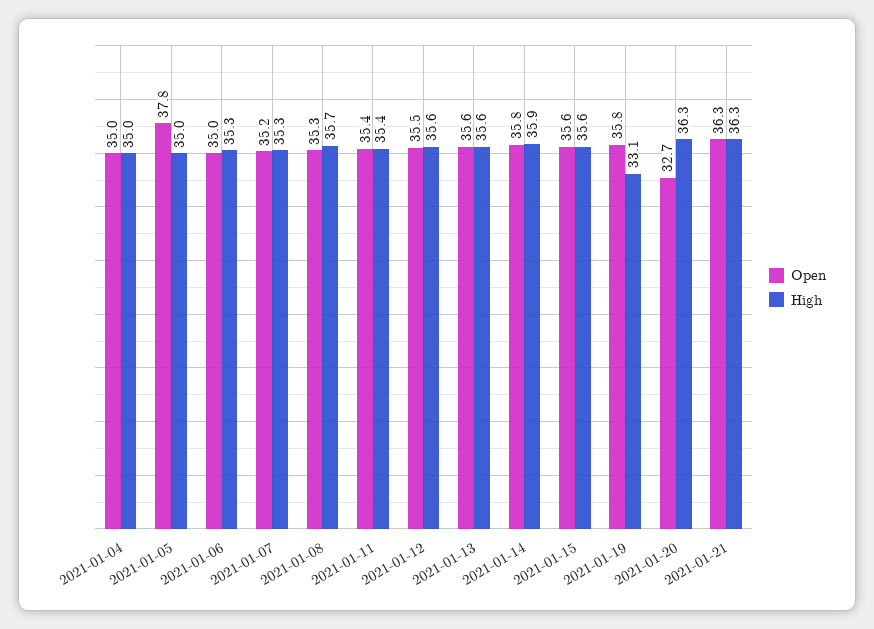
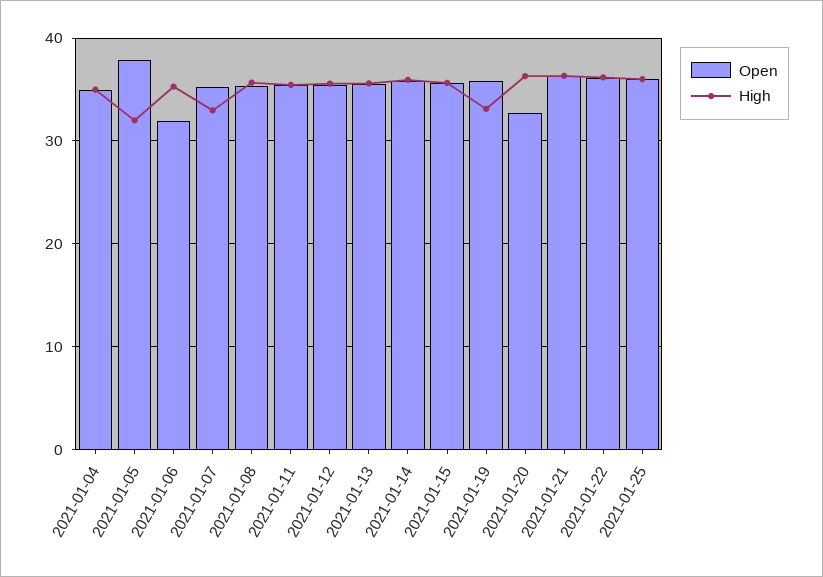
High, 2021-01-05: 35 -> 32
Open, 2021-01-06: 35 -> 32
High, 2021-01-07: 35.3 -> 33
Open, 2021-01-22: none -> 36
High, 2021-01-22: none -> 36
Open, 2021-01-25: none -> 36
High, 2021-01-25: none -> 36

